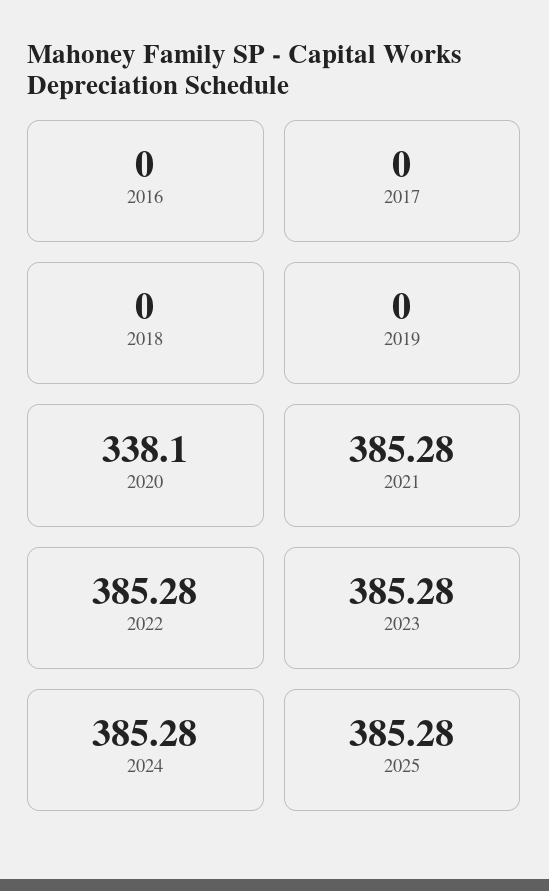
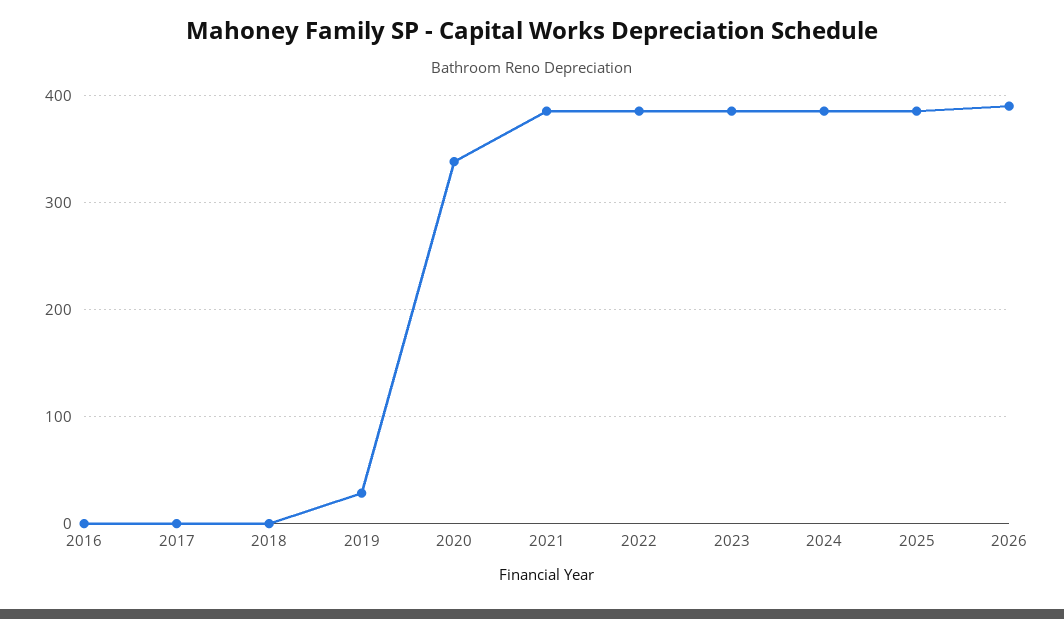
2019: 0 -> 30
2026: none -> 390

